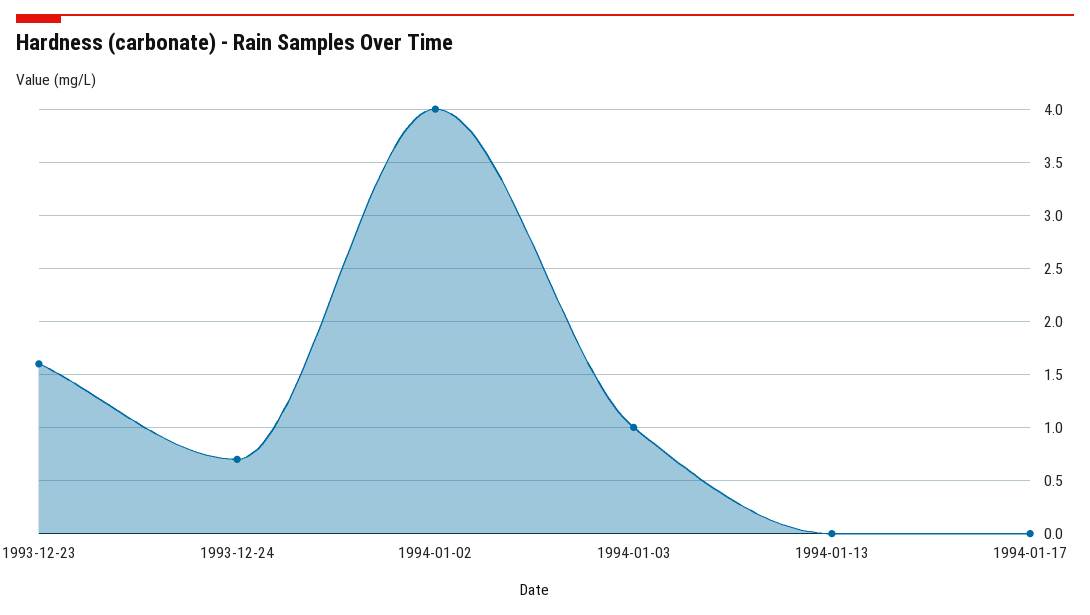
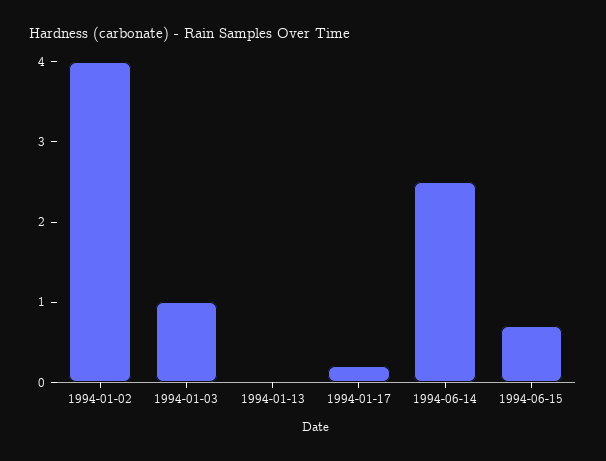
1993-12-23: 1.6 -> none
1993-12-24: 0.7 -> none
1994-01-17: 0 -> 0.2
1994-06-14: none -> 2.5
1994-06-15: none -> 0.7

